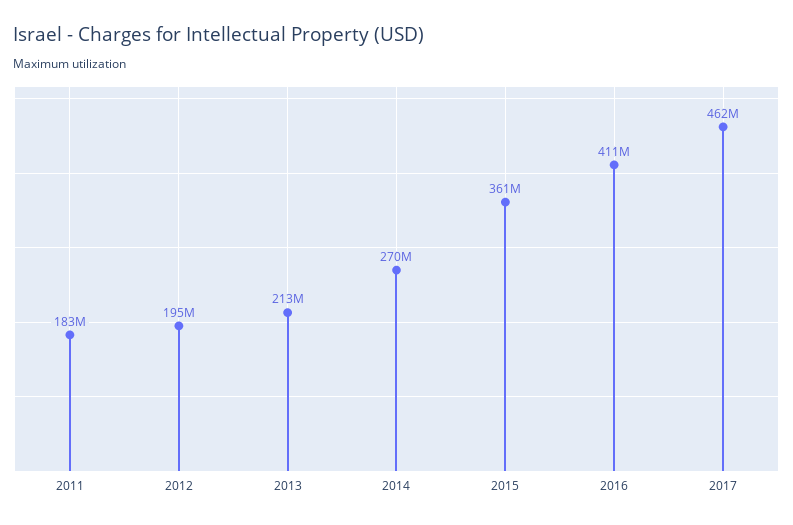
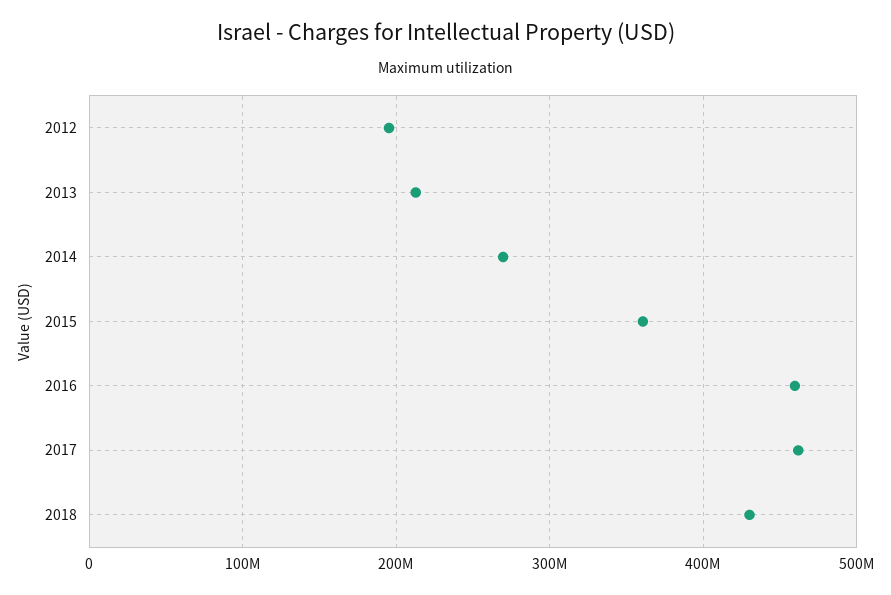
2011: 183000000 -> none
2016: 411000000 -> 460000000
2018: none -> 430000000

